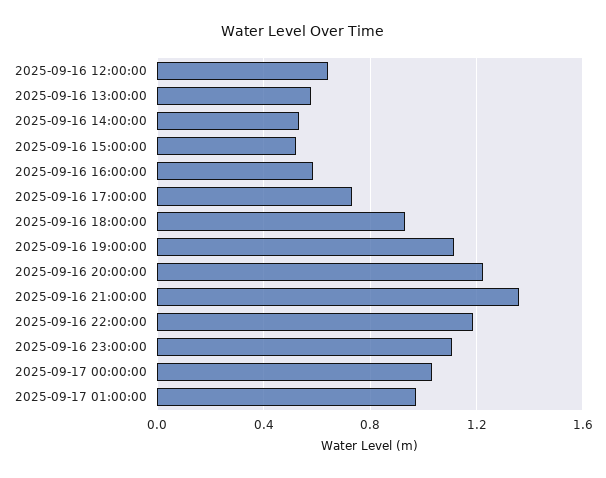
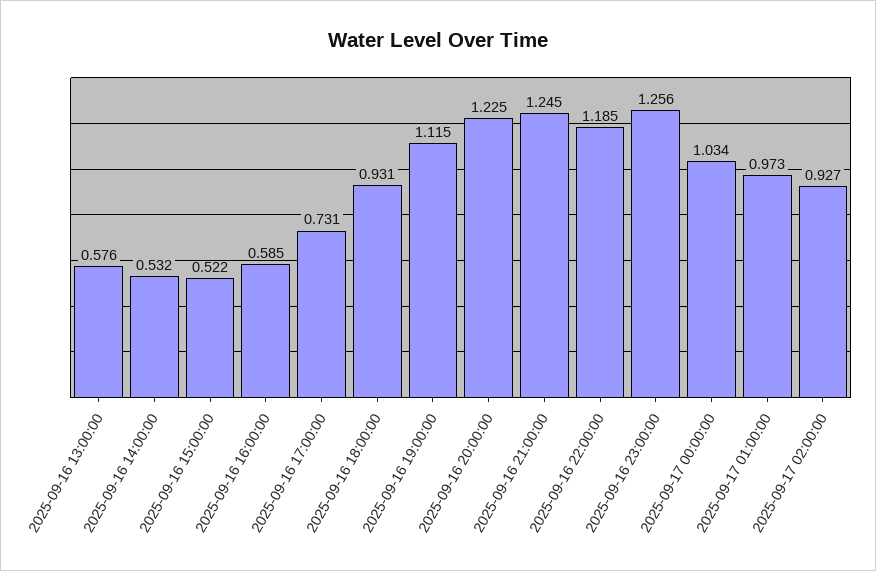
2025-09-16 12:00:00: 0.65 -> none
2025-09-16 21:00:00: 1.35 -> 1.245
2025-09-16 23:00:00: 1.1 -> 1.256
2025-09-17 02:00:00: none -> 0.927

